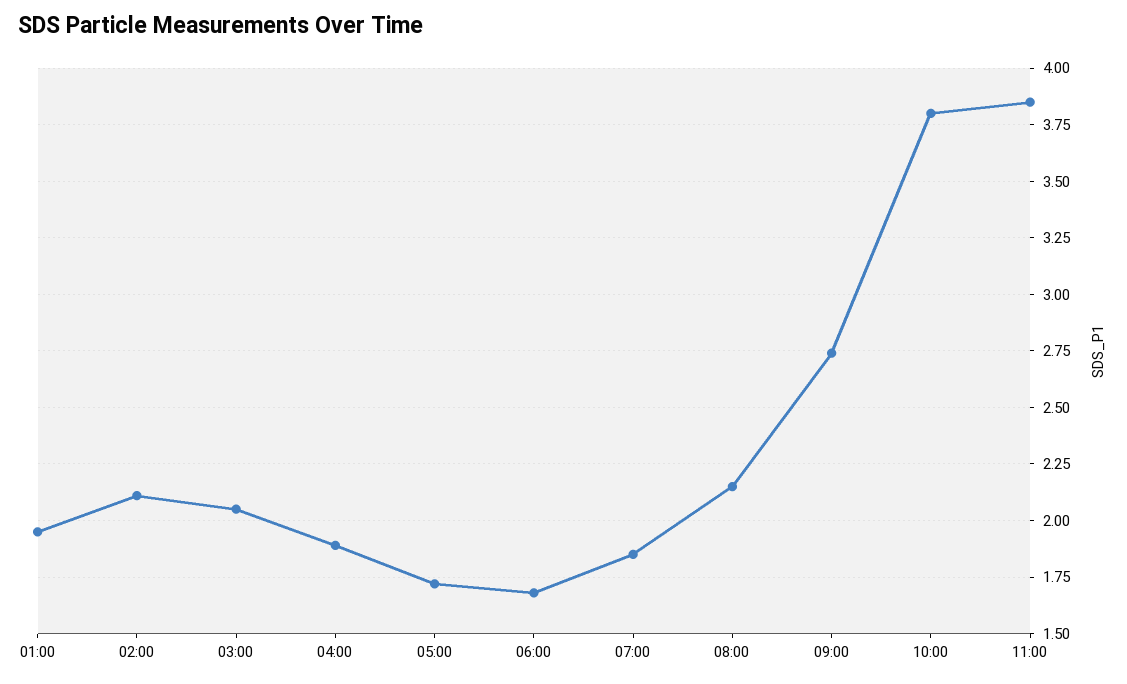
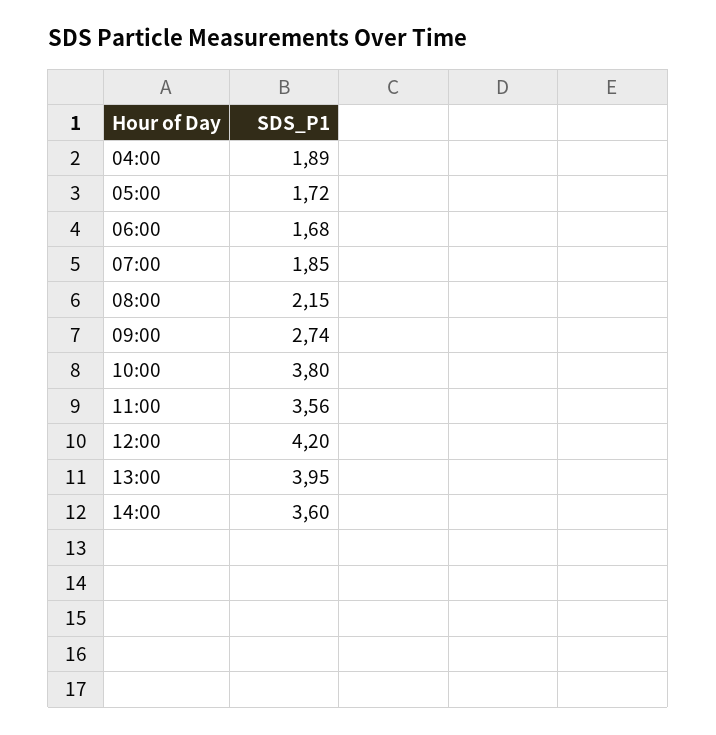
01:00: 1.95 -> none
02:00: 2.1 -> none
03:00: 2.05 -> none
11:00: 3.85 -> 3.56
12:00: none -> 4.2
13:00: none -> 3.95
14:00: none -> 3.6

